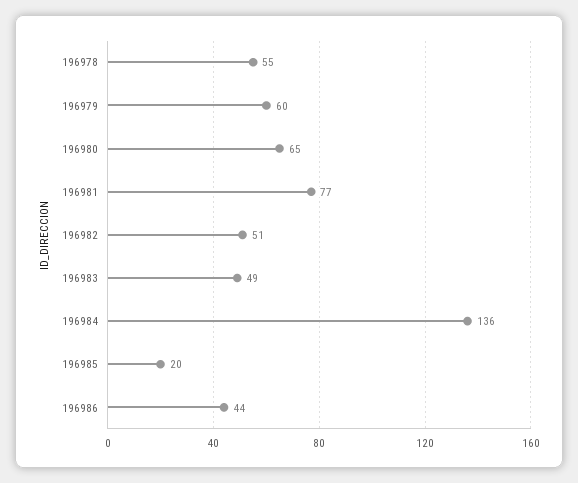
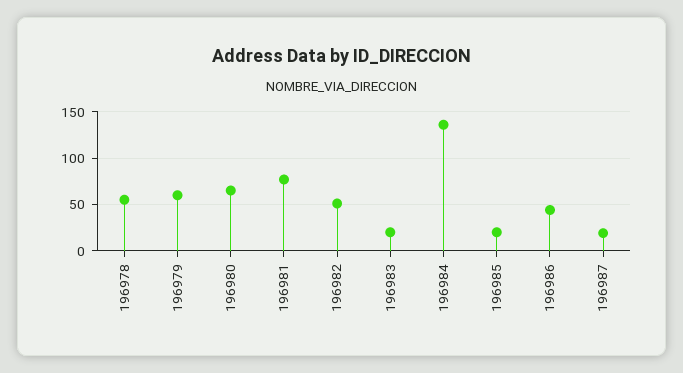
196983: 49 -> 20
196987: none -> 20

